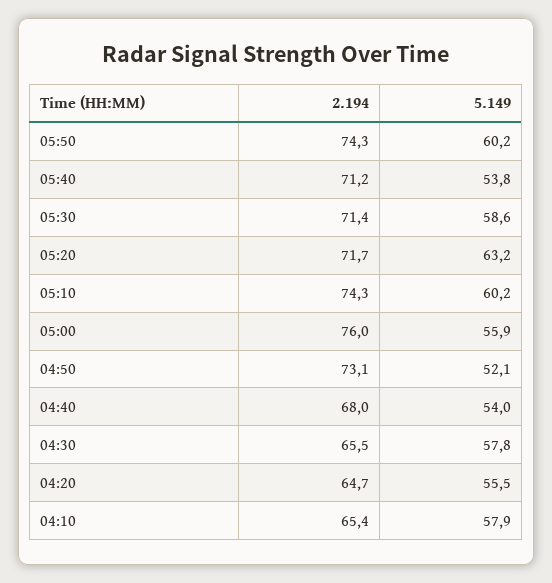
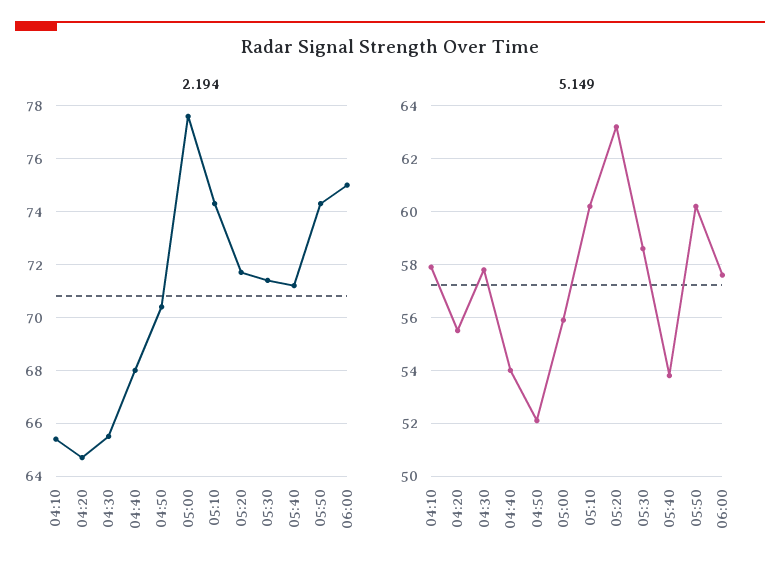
2.194, 05:00: 76 -> 77.5
2.194, 04:50: 73.1 -> 70.5
2.194, 06:00: none -> 75
5.149, 06:00: none -> 57.5

